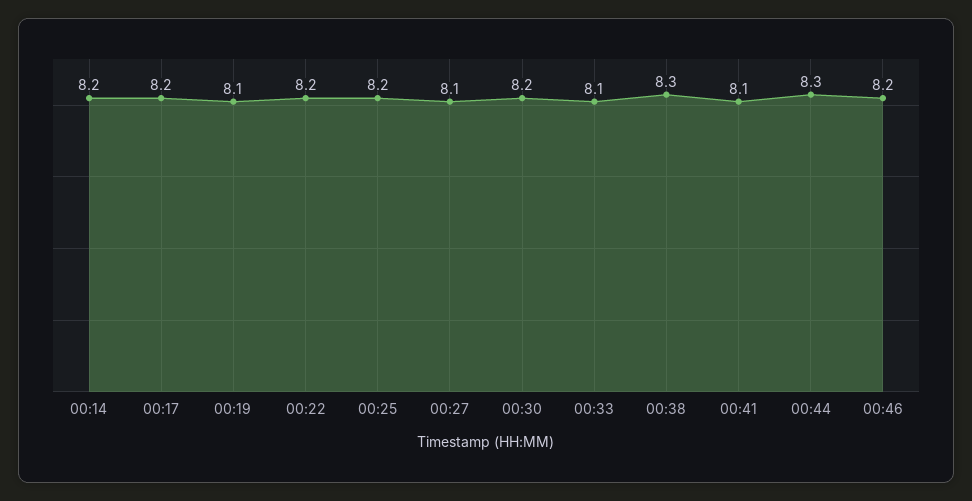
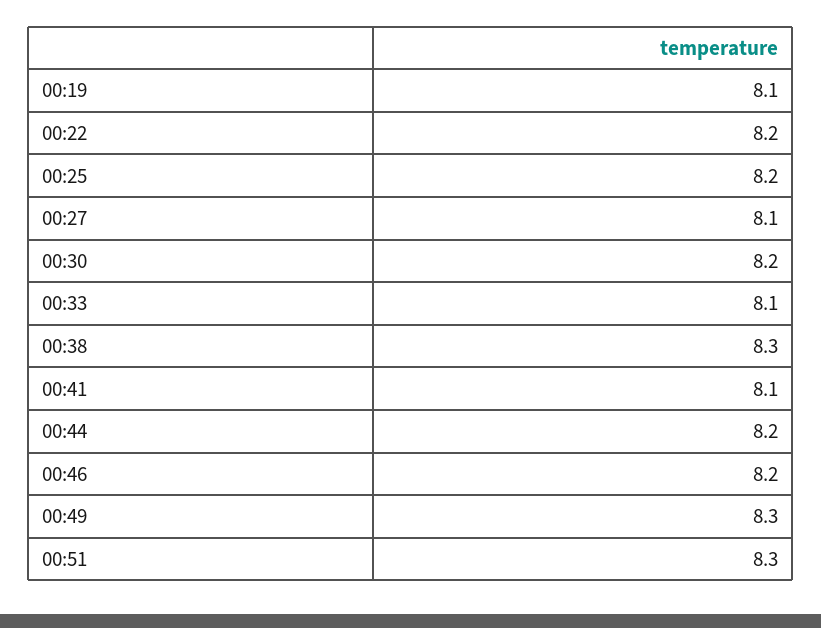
00:14: 8.2 -> none
00:17: 8.2 -> none
00:44: 8.3 -> 8.2
00:49: none -> 8.3
00:51: none -> 8.3

